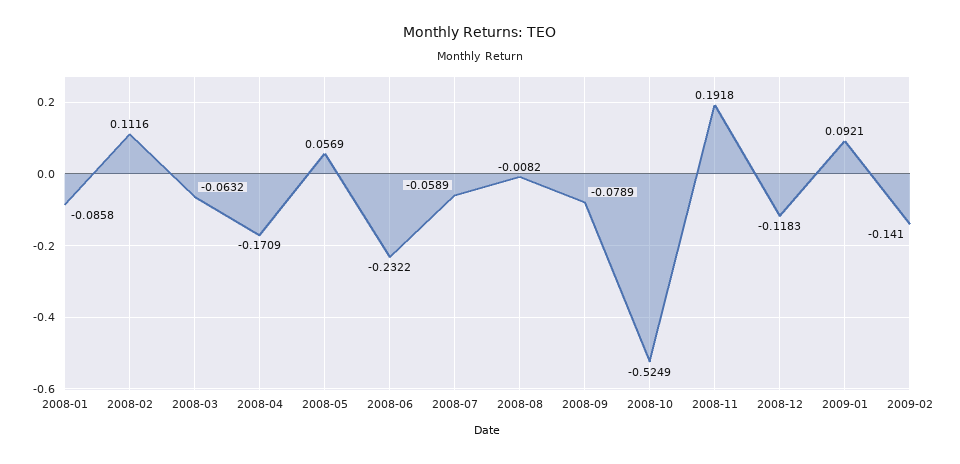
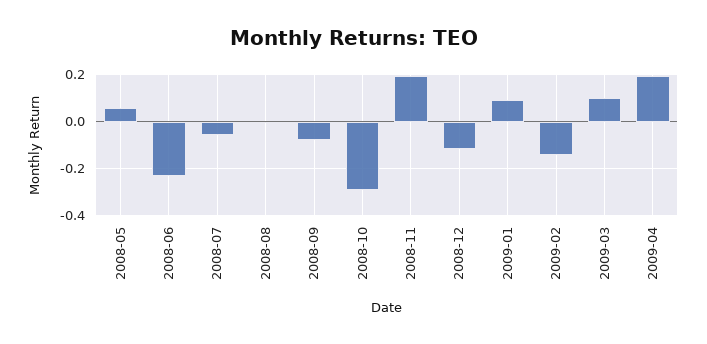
2008-01: -0.0858 -> none
2008-02: 0.1116 -> none
2008-03: -0.0632 -> none
2008-04: -0.1709 -> none
2008-10: -0.5249 -> -0.3
2009-03: none -> 0.1
2009-04: none -> 0.2

